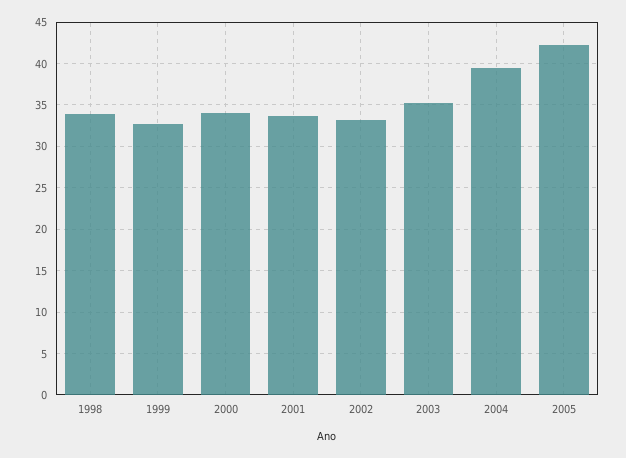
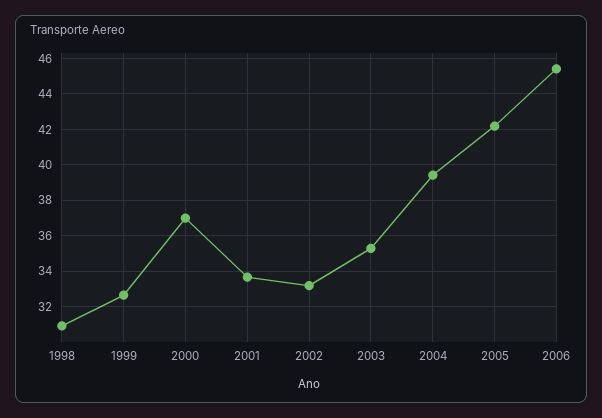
1998: 34 -> 31
2000: 34 -> 37
2006: none -> 45.5

